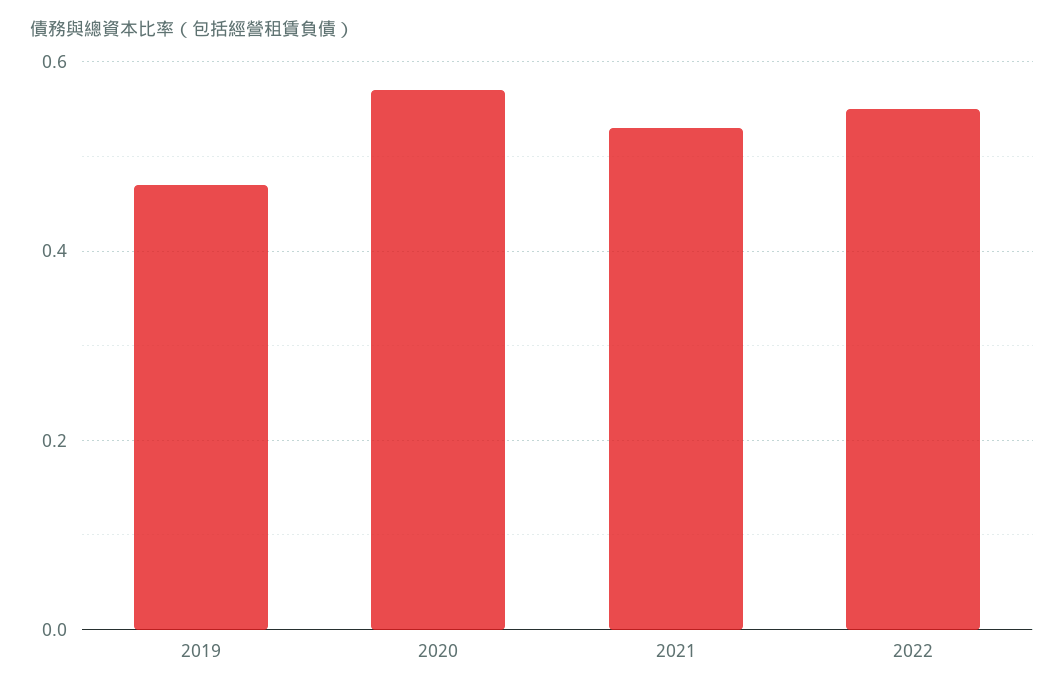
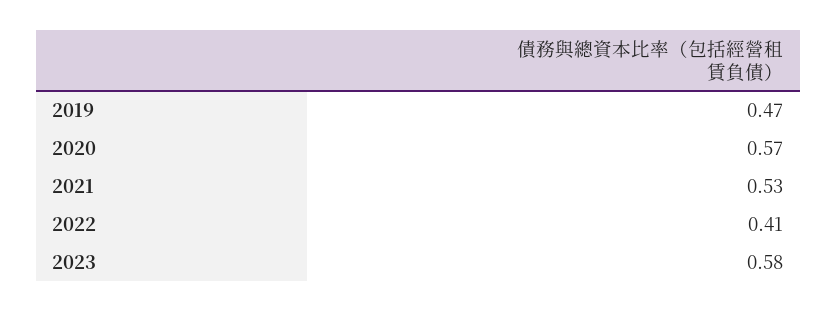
2022: 0.55 -> 0.41
2023: none -> 0.58

